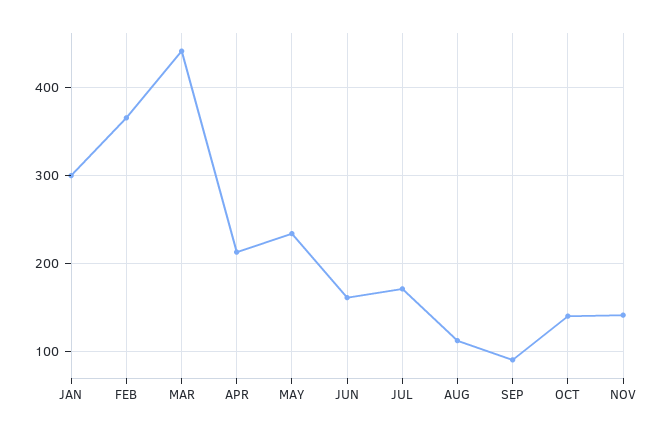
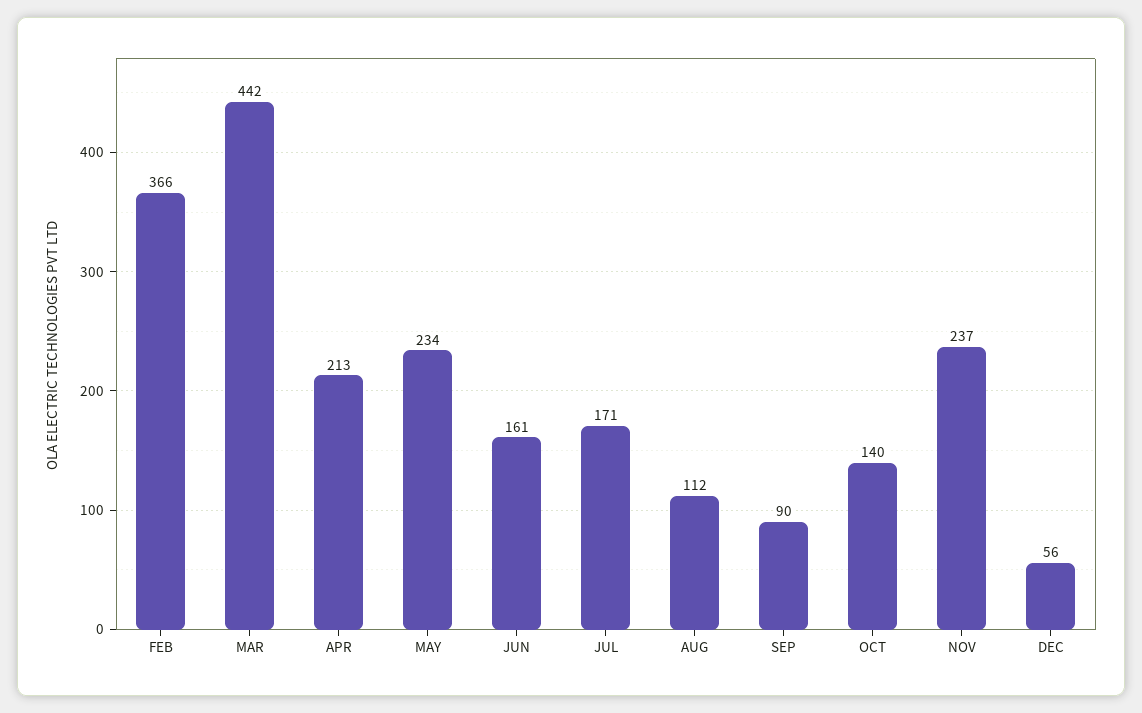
JAN: 300 -> none
NOV: 140 -> 237
DEC: none -> 56

